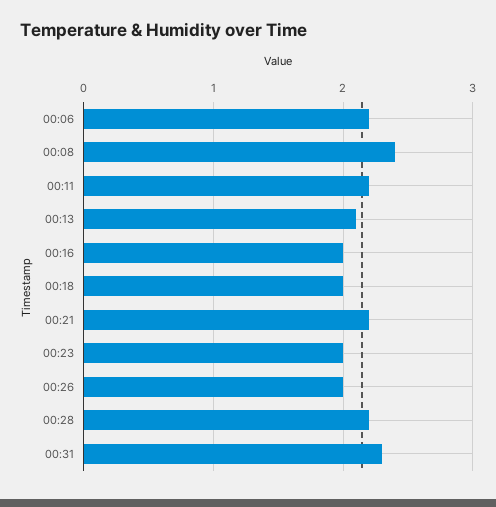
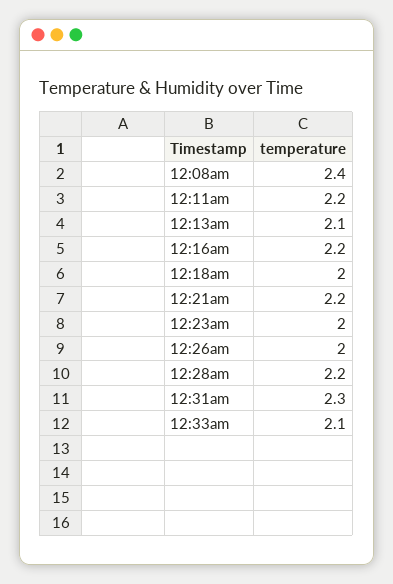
00:06: 2.2 -> none
00:16: 2 -> 2.2
12:33am: none -> 2.1

